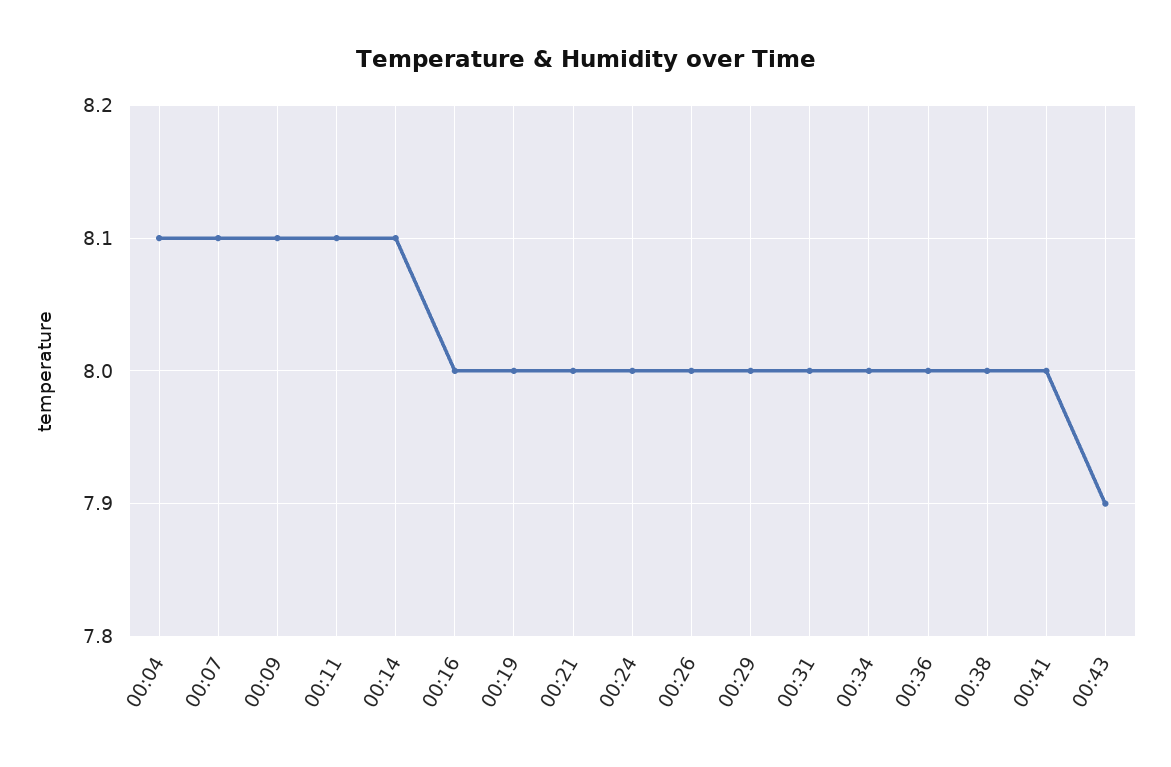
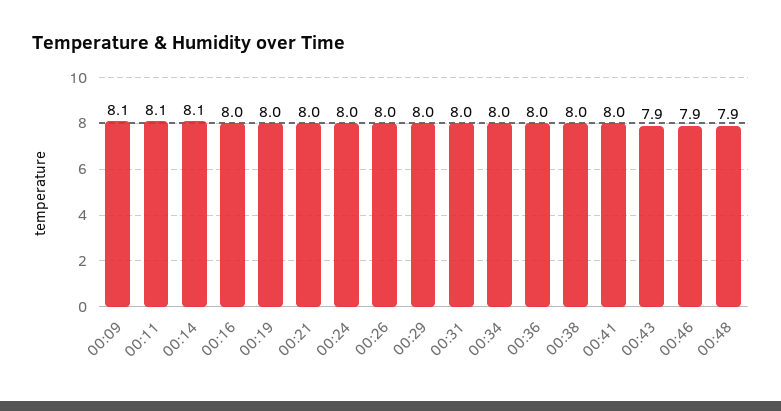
00:04: 8.1 -> none
00:07: 8.1 -> none
00:46: none -> 7.9
00:48: none -> 7.9

